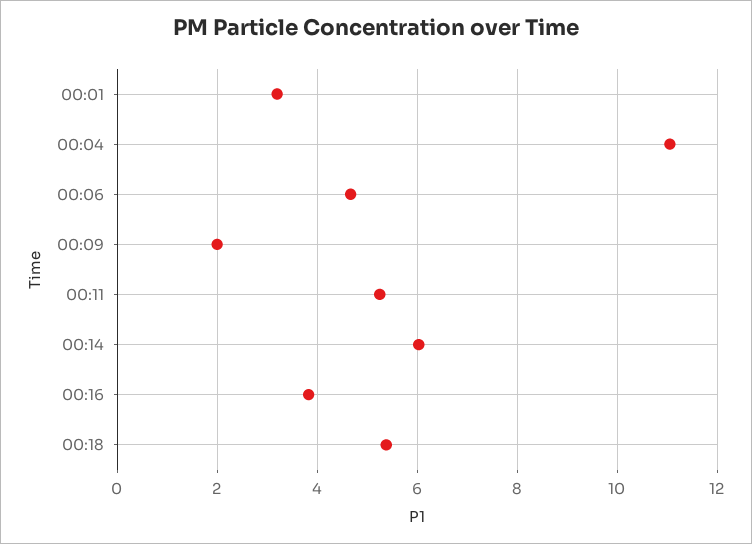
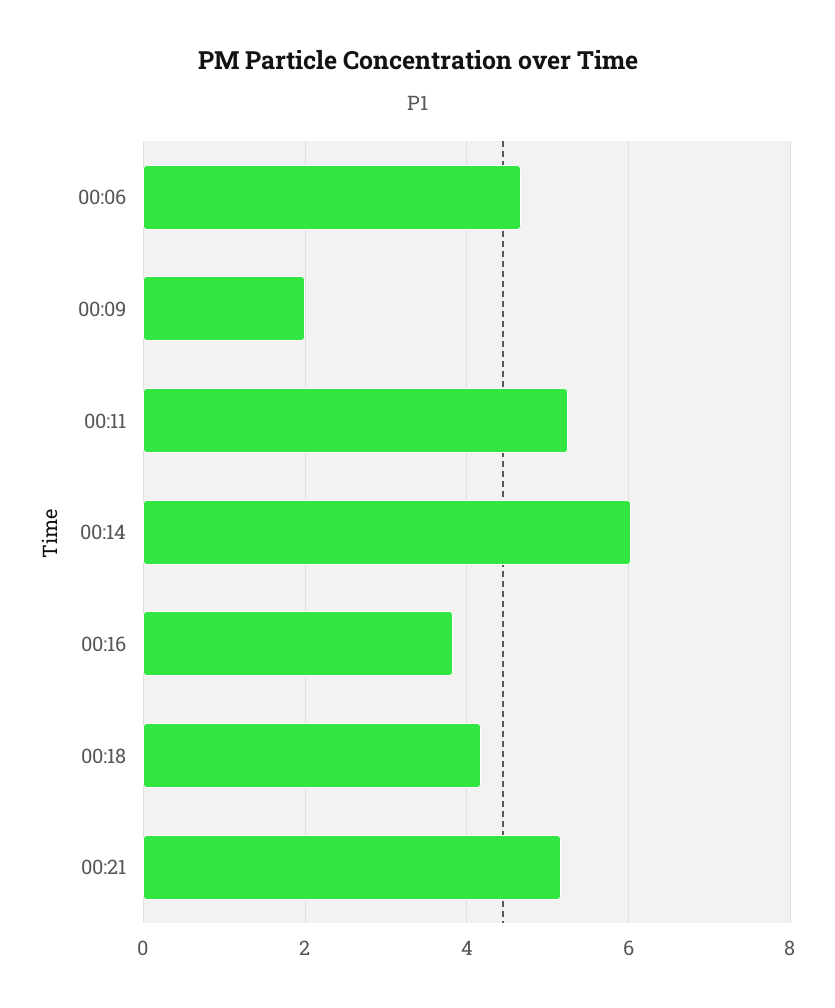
00:01: 3.2 -> none
00:04: 11 -> none
00:18: 5.4 -> 4.2
00:21: none -> 5.2

